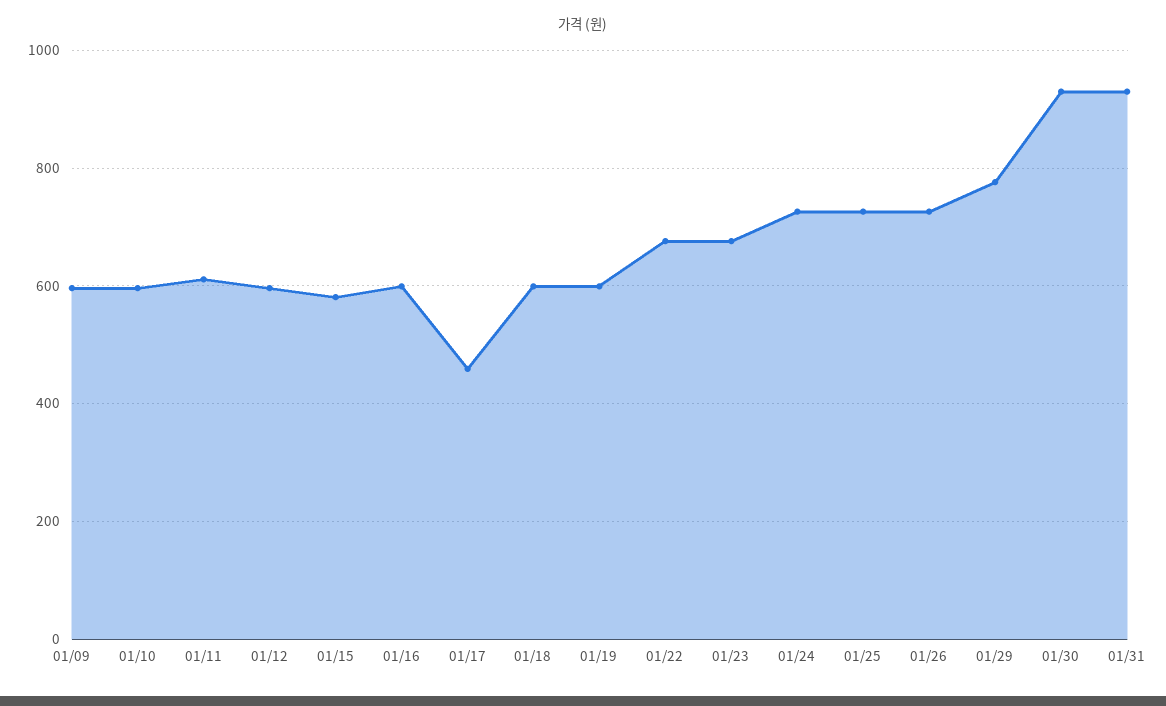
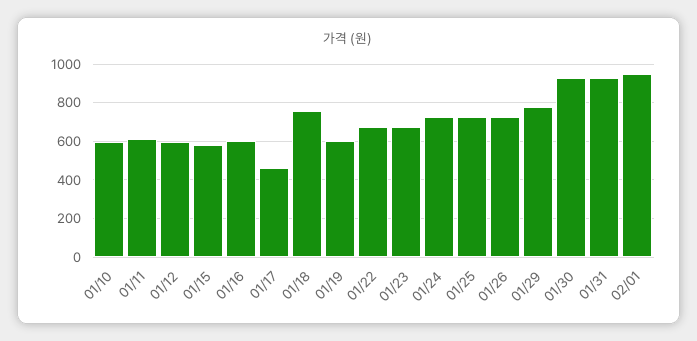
01/09: 600 -> none
01/18: 600 -> 750
02/01: none -> 950

